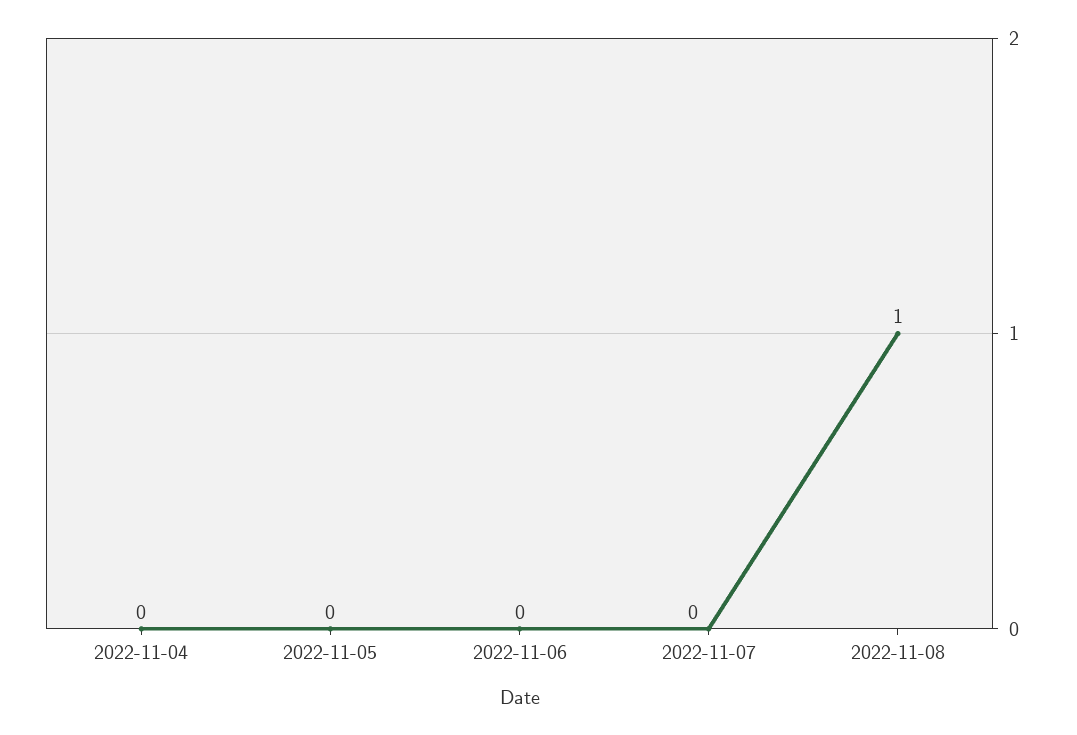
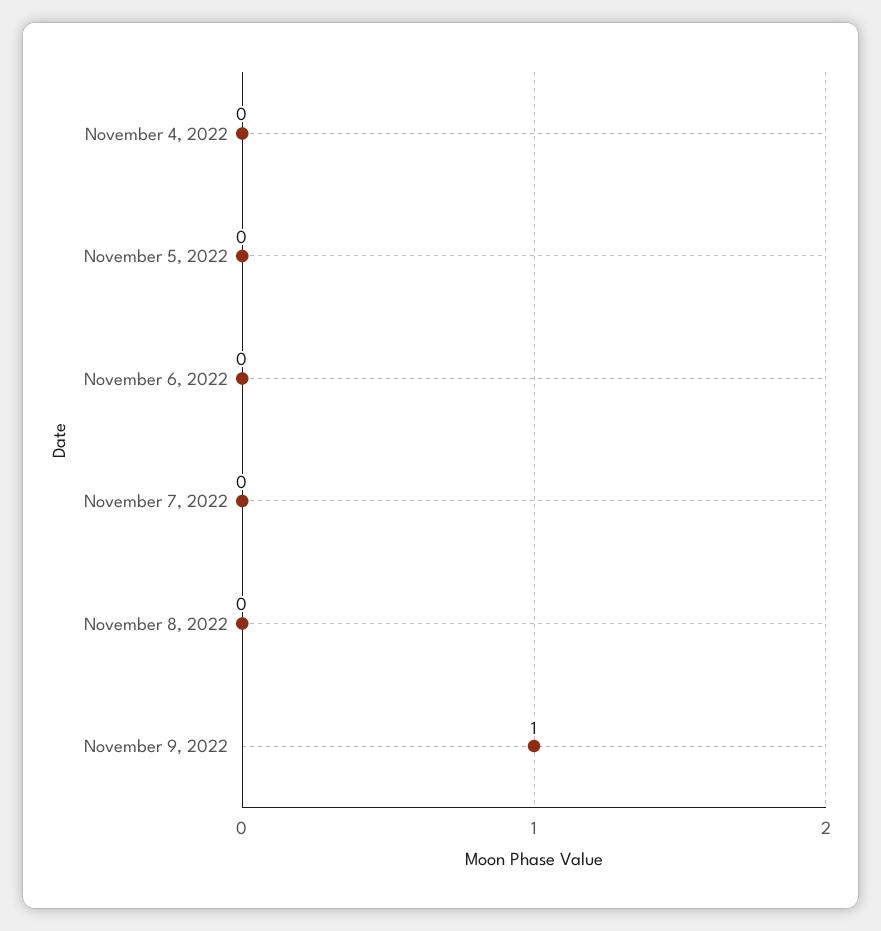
2022-11-08: 1 -> 0
November 9, 2022: none -> 1

